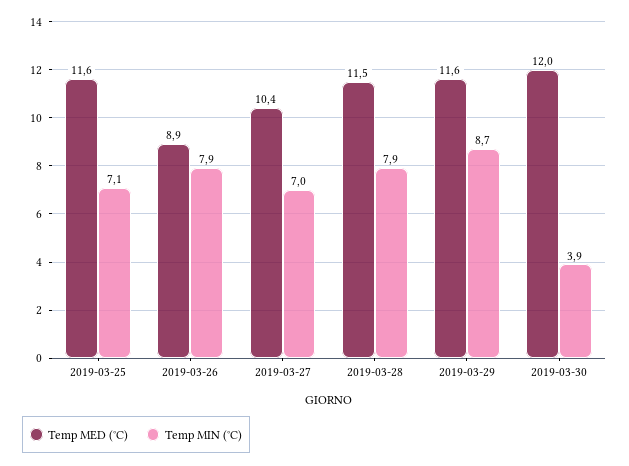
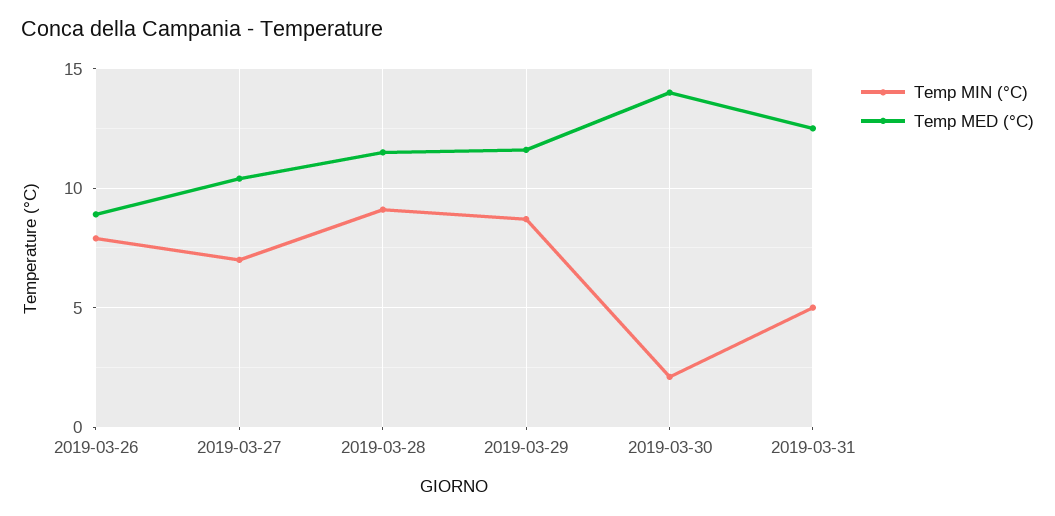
Temp MED (°C), 2019-03-25: 11.6 -> none
Temp MIN (°C), 2019-03-25: 7.1 -> none
Temp MIN (°C), 2019-03-28: 7.9 -> 9
Temp MED (°C), 2019-03-30: 12 -> 14
Temp MIN (°C), 2019-03-30: 3.9 -> 2
Temp MIN (°C), 2019-03-31: none -> 5
Temp MED (°C), 2019-03-31: none -> 12.5

